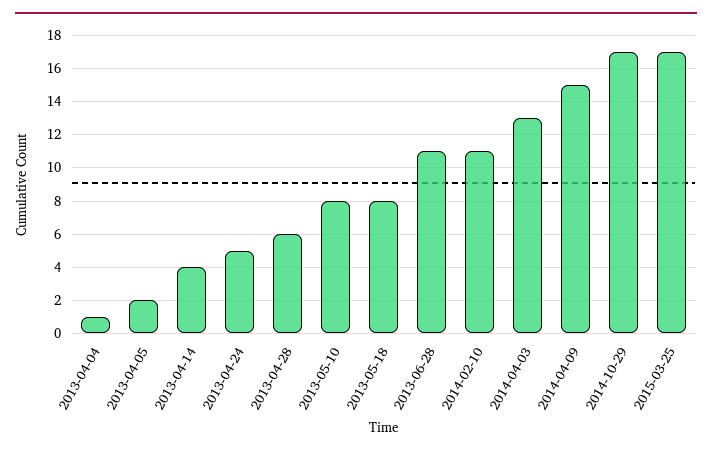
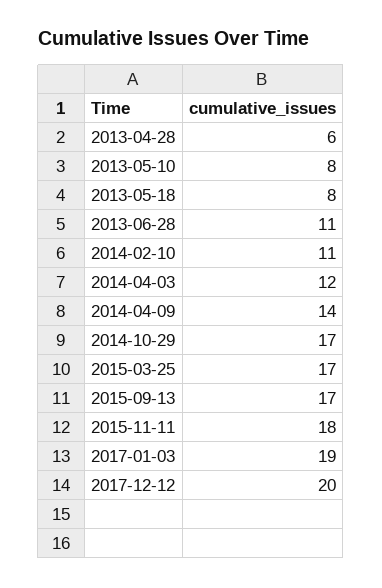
2013-04-04: 1 -> none
2013-04-05: 2 -> none
2013-04-14: 4 -> none
2013-04-24: 5 -> none
2014-04-03: 13 -> 12
2014-04-09: 15 -> 14
2015-09-13: none -> 17
2015-11-11: none -> 18
2017-01-03: none -> 19
2017-12-12: none -> 20

